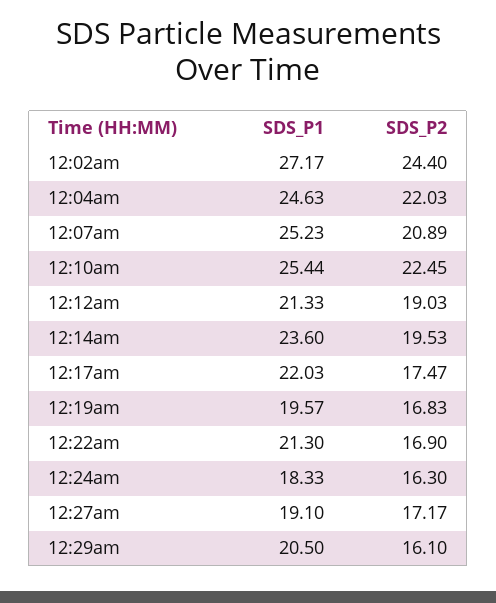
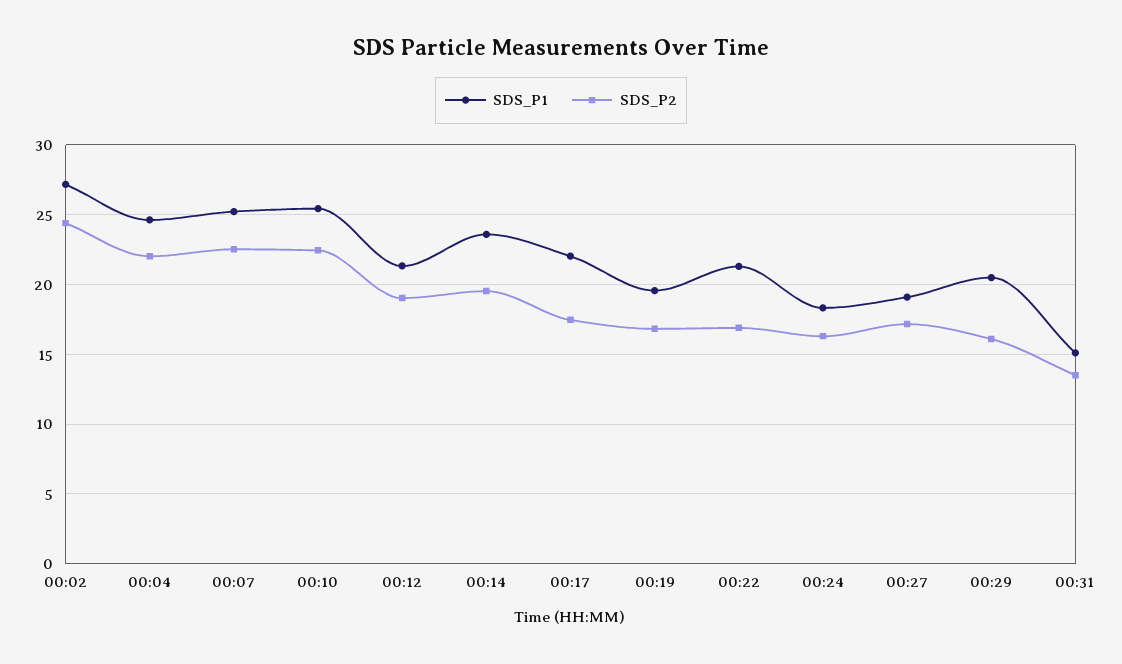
SDS_P2, 12:07am: 20.89 -> 22.5
SDS_P1, 00:31: none -> 15
SDS_P2, 00:31: none -> 13.5

